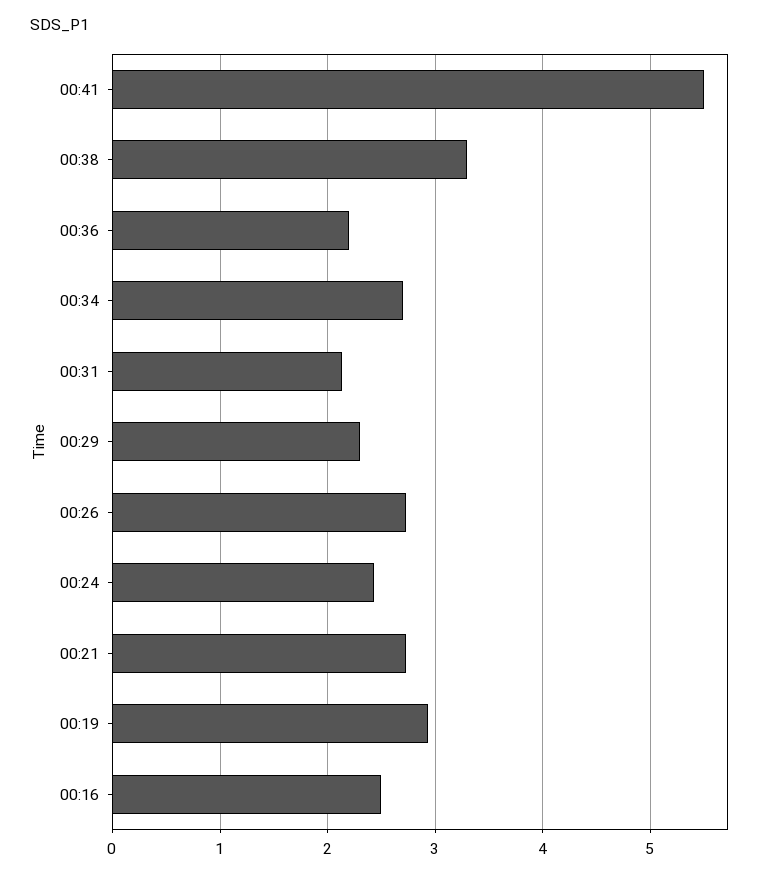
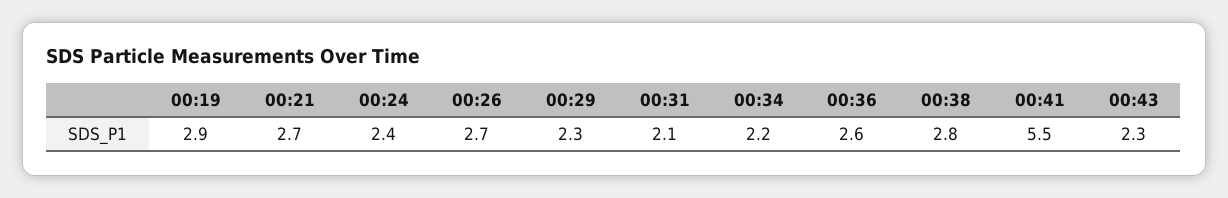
00:38: 3.3 -> 2.8
00:36: 2.2 -> 2.6
00:34: 2.7 -> 2.2
00:16: 2.5 -> none
00:43: none -> 2.3

